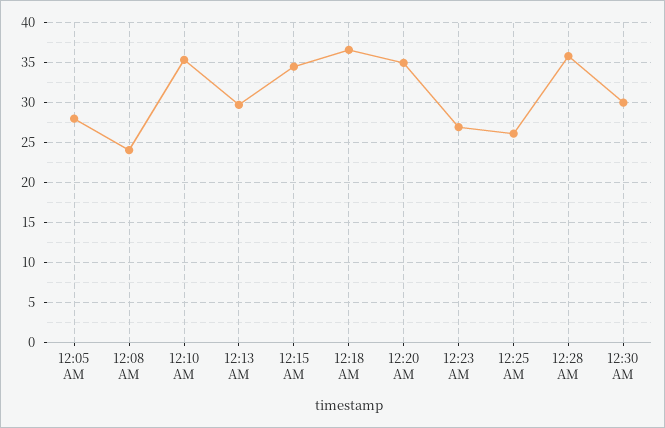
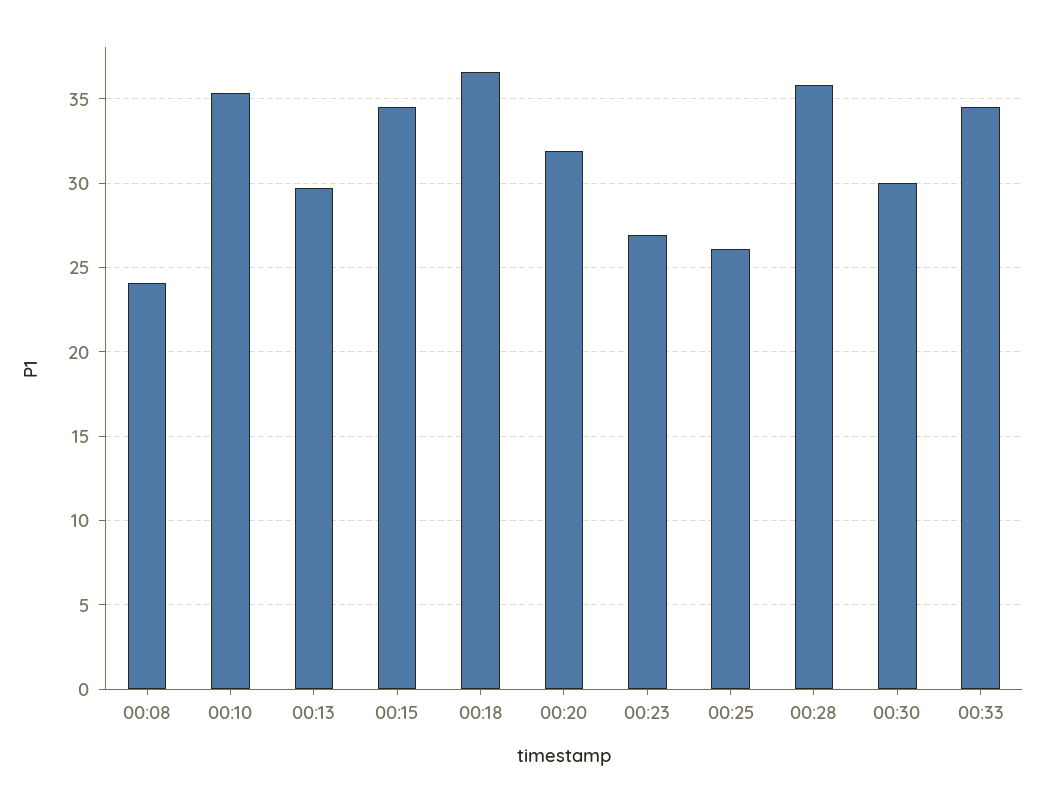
12:05 AM: 28 -> none
12:20 AM: 35 -> 32
00:33: none -> 34.5

